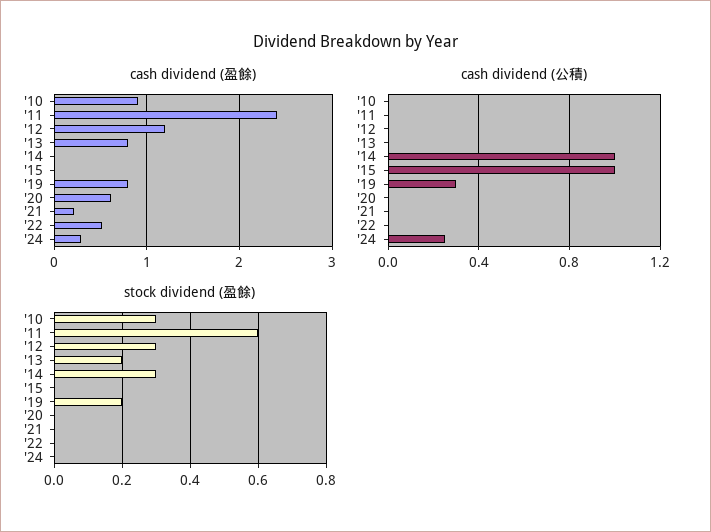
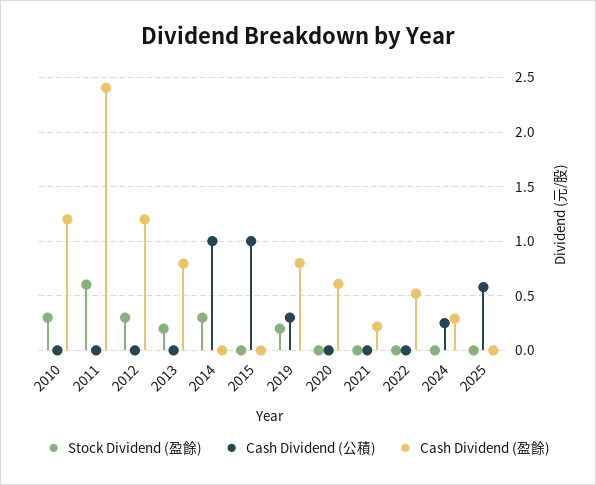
cash dividend (盈餘), '10: 0.9 -> 1.2
stock dividend (盈餘), 2025: none -> 0
cash dividend (公積), 2025: none -> 0.6
cash dividend (盈餘), 2025: none -> 0

